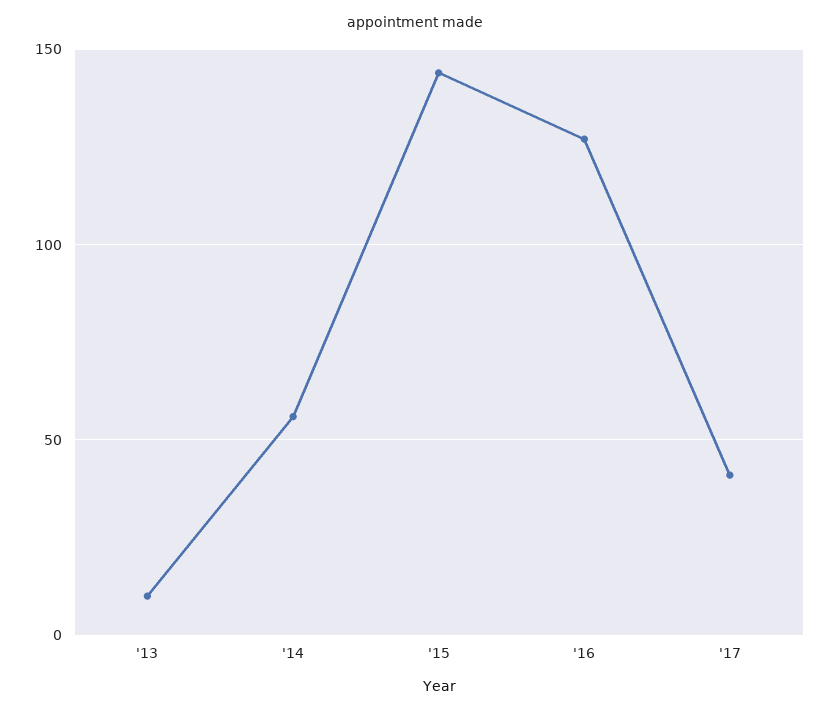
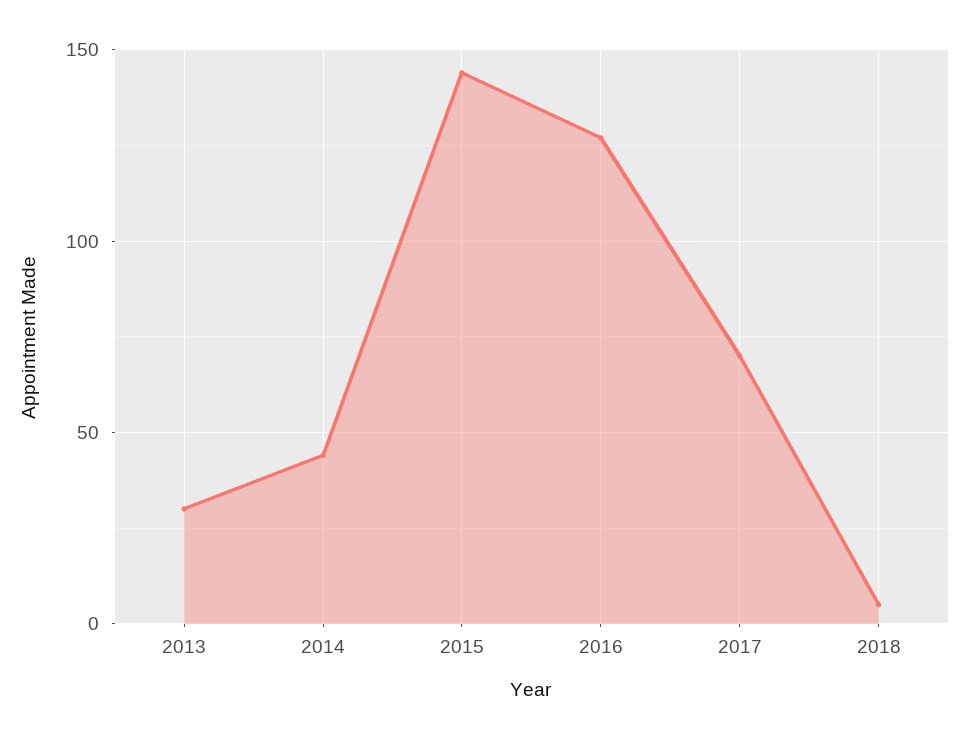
'13: 10 -> 30
'14: 55 -> 45
'17: 40 -> 70
2018: none -> 5

